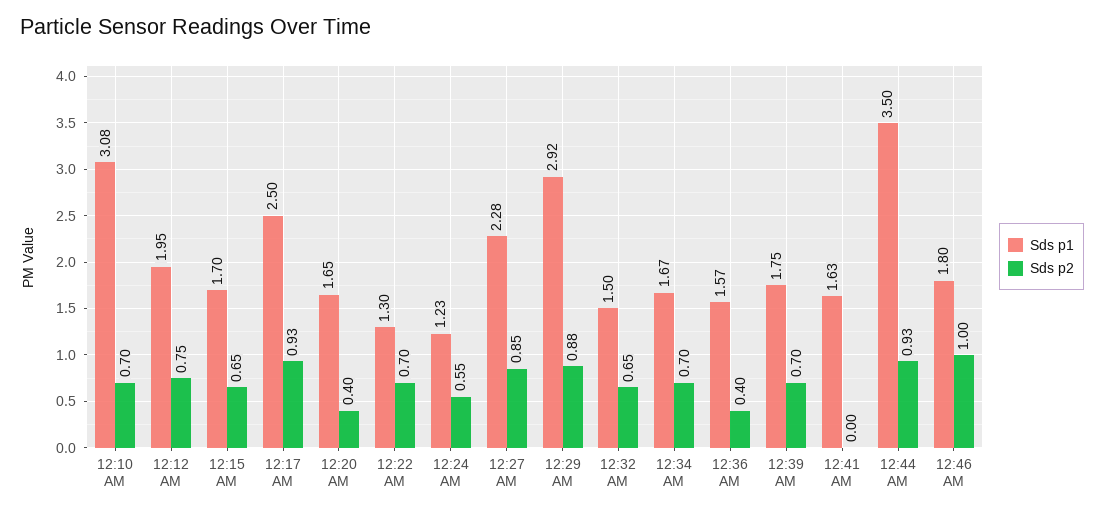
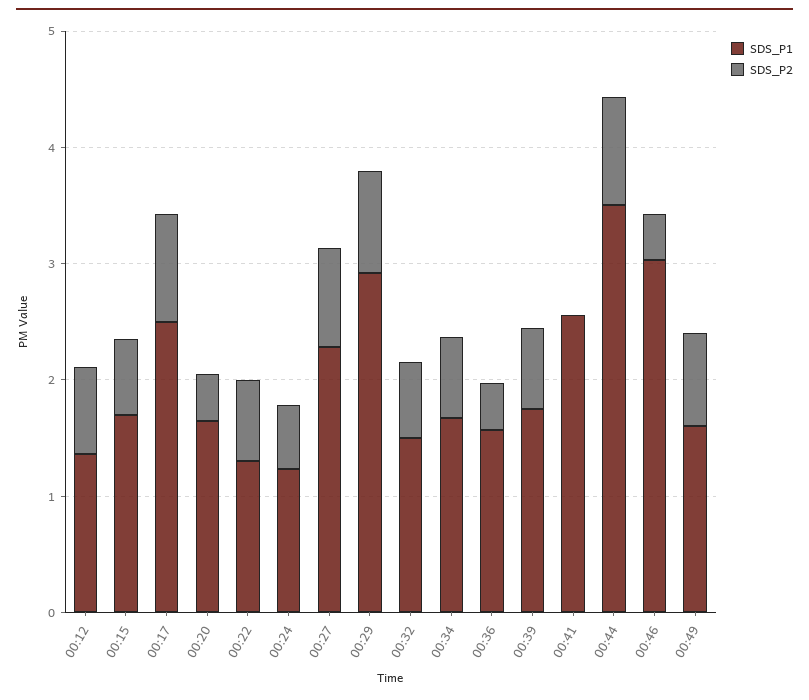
Sds p1, 12:10 AM: 3.08 -> none
Sds p2, 12:10 AM: 0.7 -> none
Sds p1, 12:12 AM: 1.95 -> 1.4
Sds p1, 12:41 AM: 1.63 -> 2.6
Sds p1, 12:46 AM: 1.8 -> 3
Sds p2, 12:46 AM: 1 -> 0.4
Sds p1, 00:49: none -> 1.6
Sds p2, 00:49: none -> 0.8

